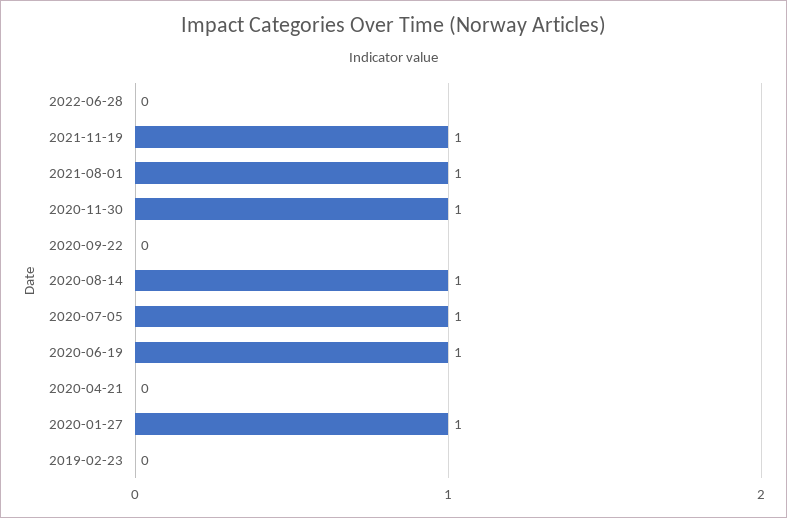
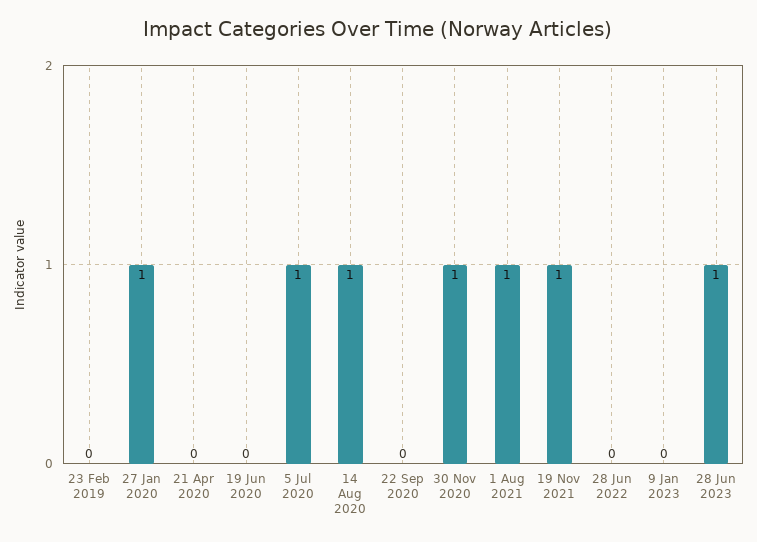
2020-06-19: 1 -> 0
9 Jan 2023: none -> 0
28 Jun 2023: none -> 1

